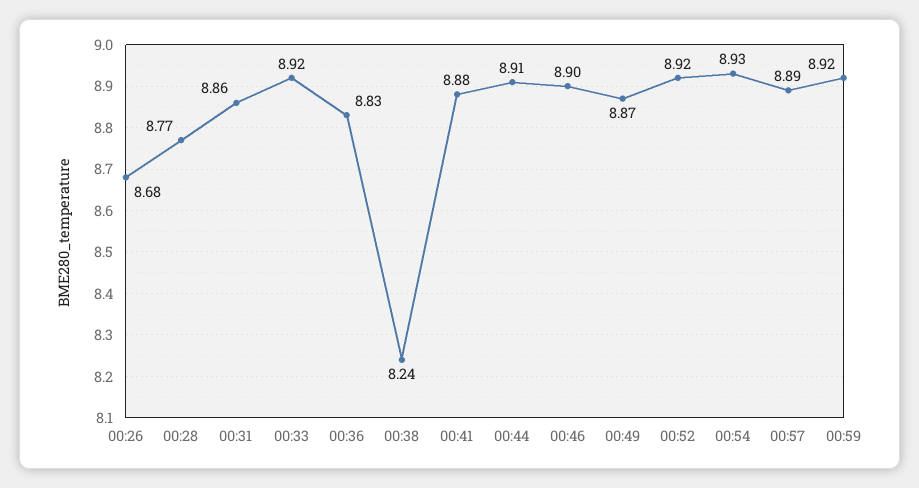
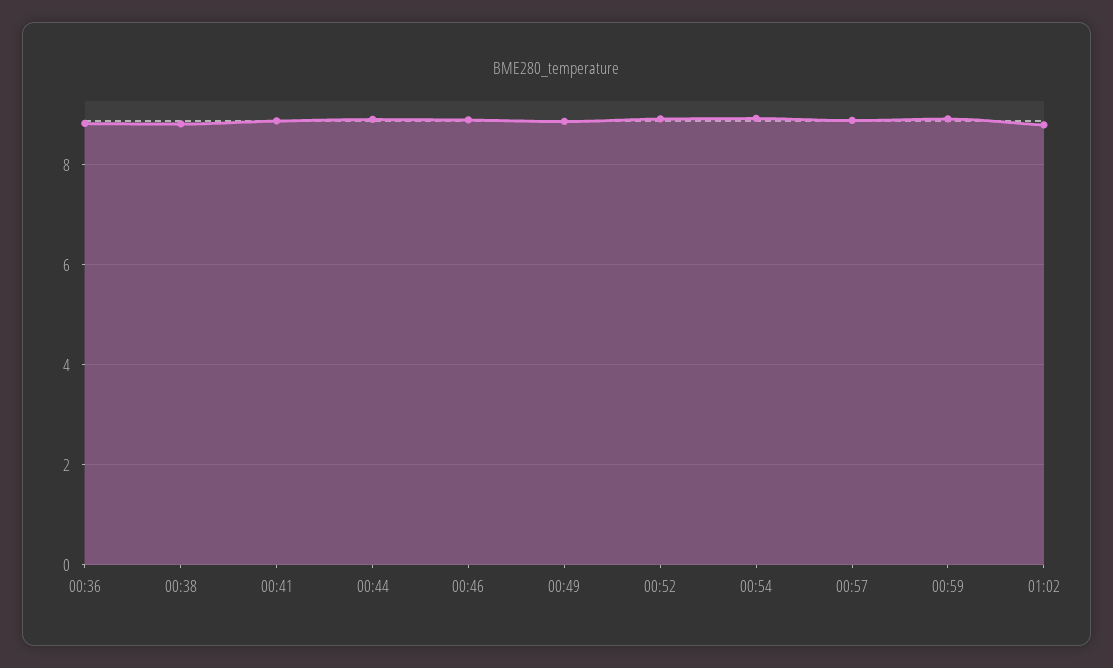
00:26: 8.68 -> none
00:28: 8.77 -> none
00:31: 8.86 -> none
00:33: 8.92 -> none
00:38: 8.24 -> 8.8
01:02: none -> 8.8

